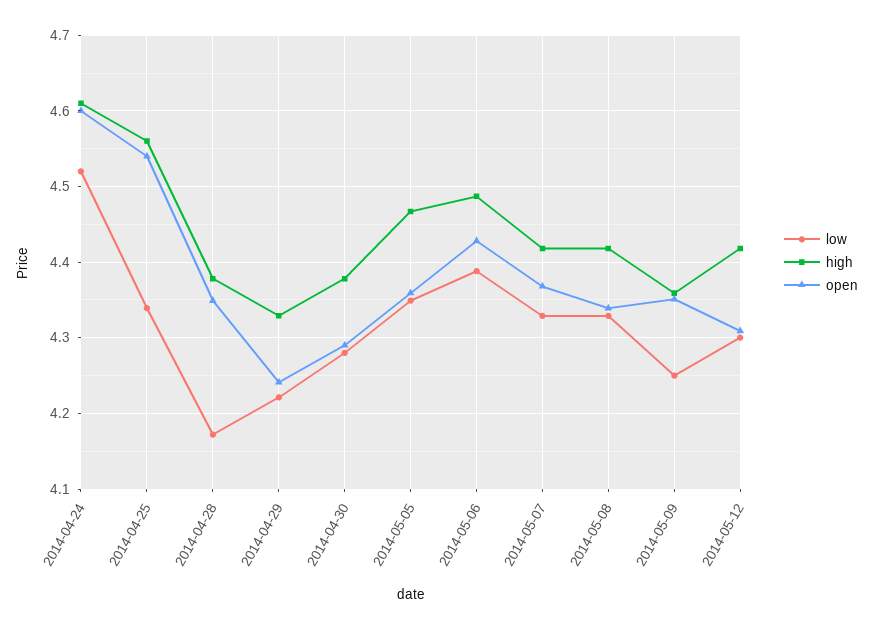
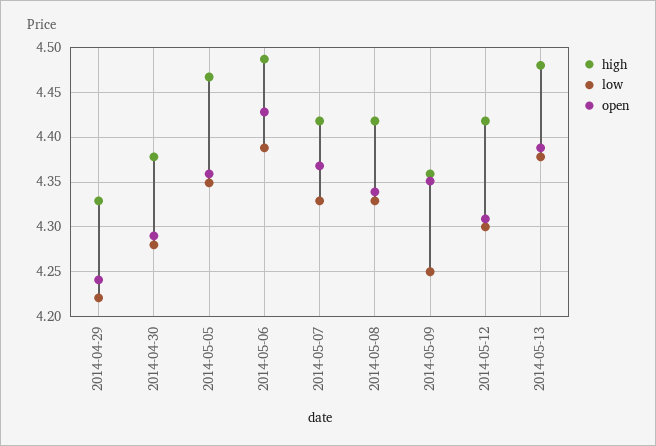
low, 2014-04-24: 4.52 -> none
high, 2014-04-24: 4.61 -> none
open, 2014-04-24: 4.6 -> none
low, 2014-04-25: 4.34 -> none
high, 2014-04-25: 4.56 -> none
open, 2014-04-25: 4.54 -> none
low, 2014-04-28: 4.17 -> none
high, 2014-04-28: 4.38 -> none
open, 2014-04-28: 4.35 -> none
high, 2014-05-13: none -> 4.48
low, 2014-05-13: none -> 4.38
open, 2014-05-13: none -> 4.39

